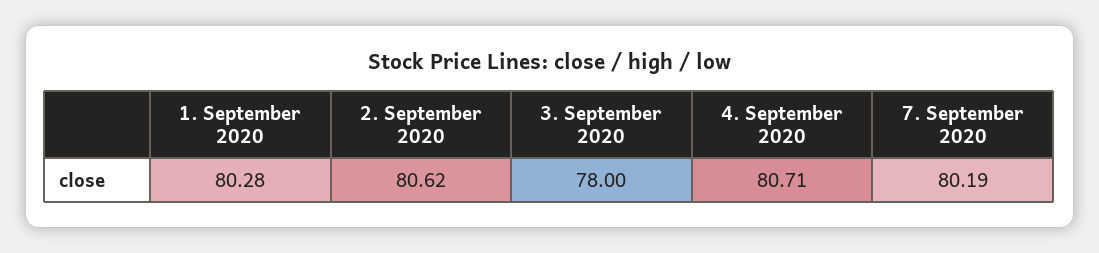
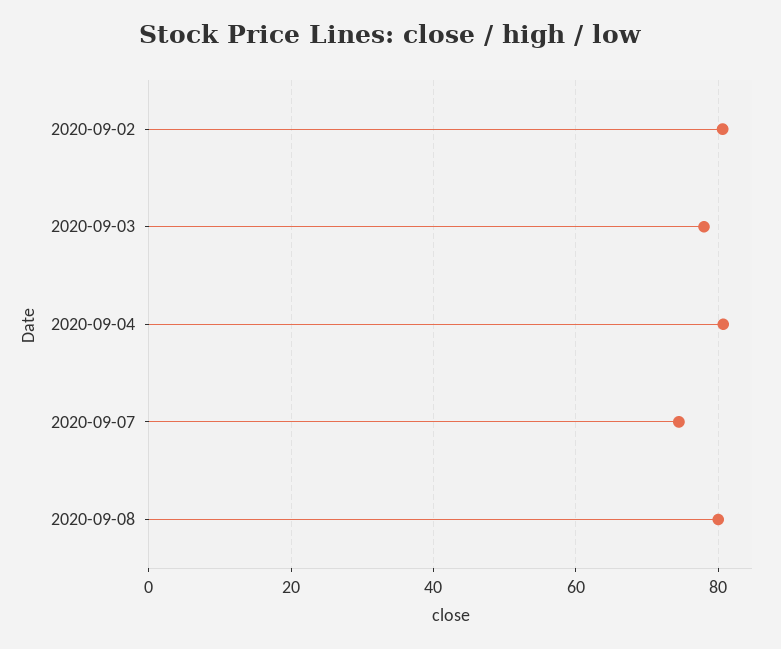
1. September 2020: 80.28 -> none
7. September 2020: 80.19 -> 74
2020-09-08: none -> 80

